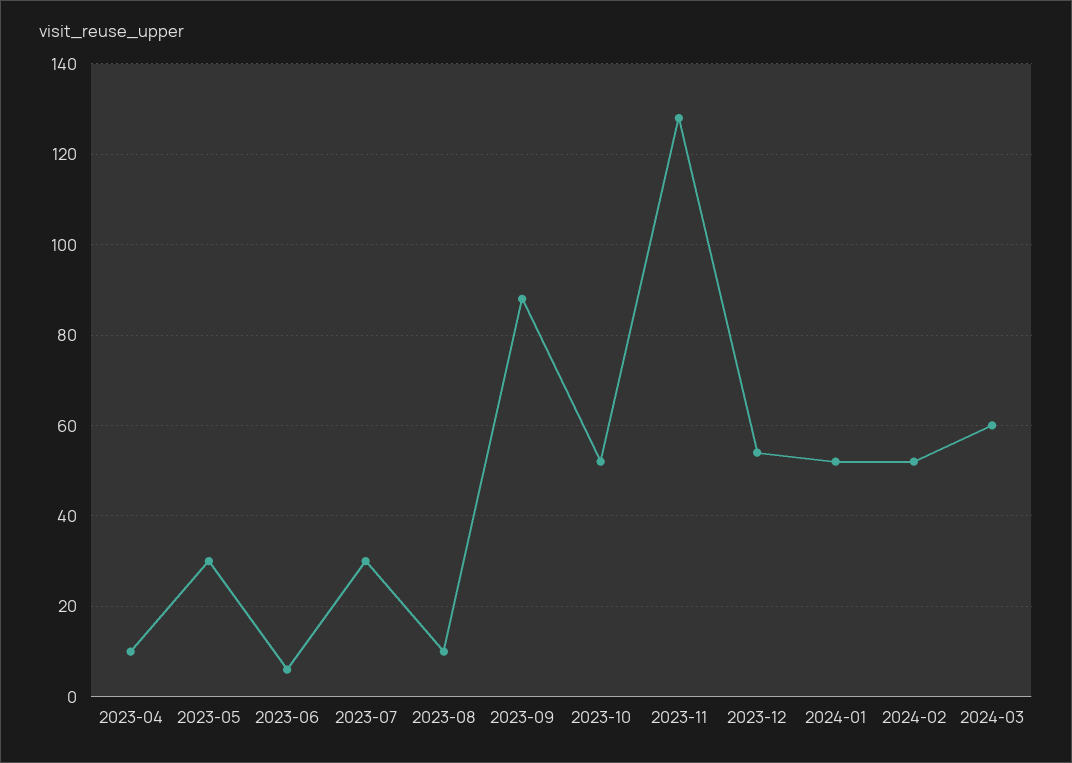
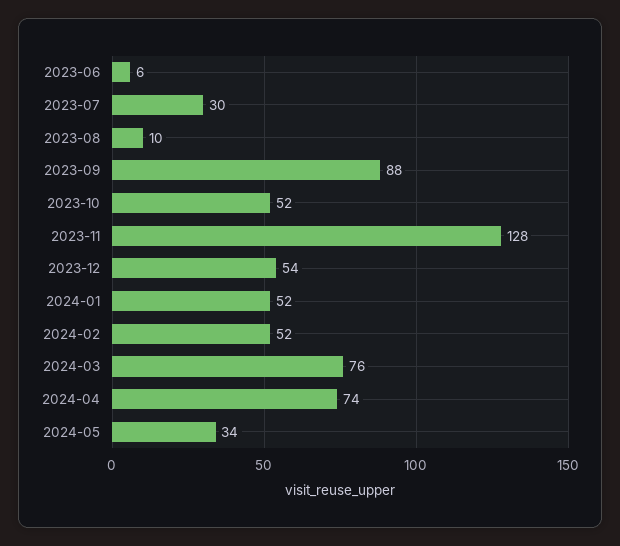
2023-04: 10 -> none
2023-05: 30 -> none
2024-03: 60 -> 76
2024-04: none -> 74
2024-05: none -> 34

